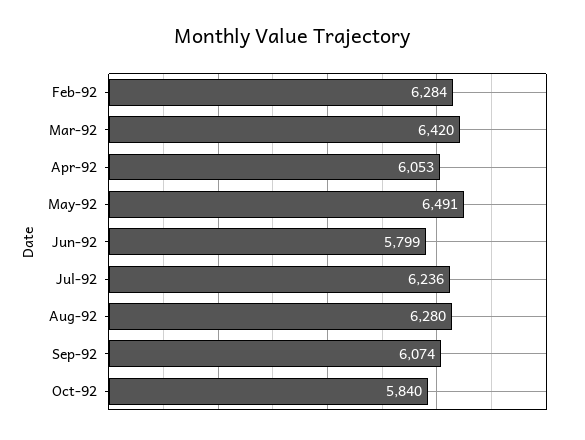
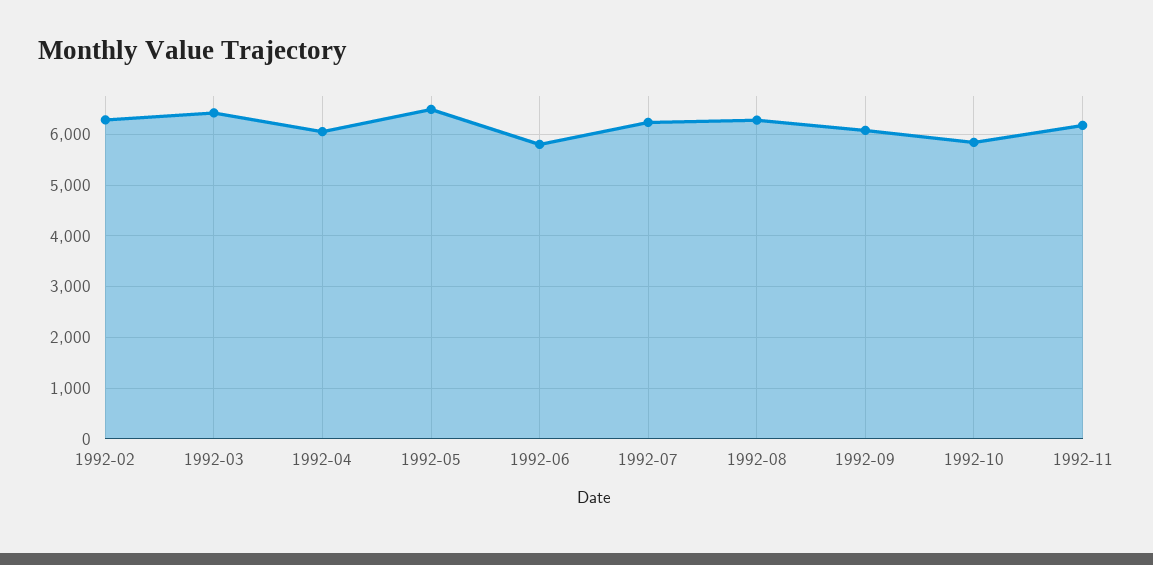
1992-11: none -> 6200

